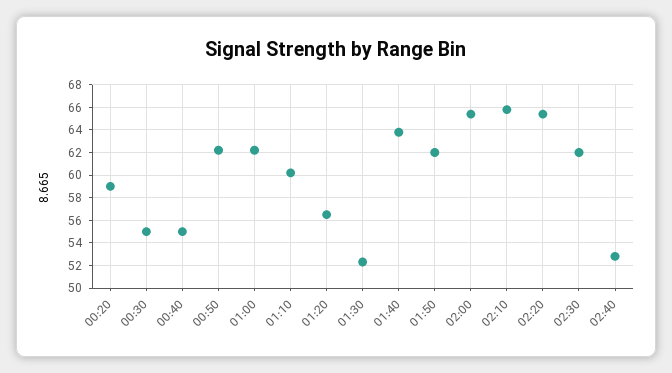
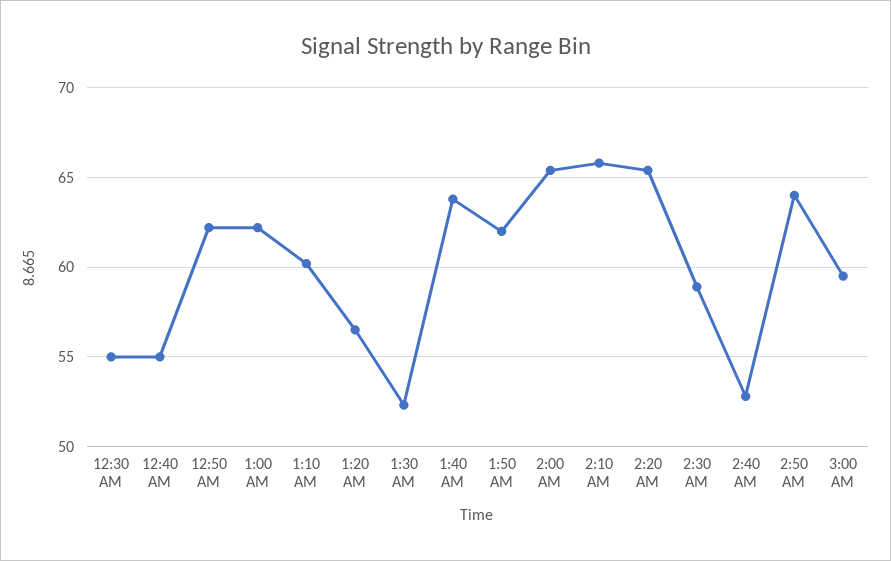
00:20: 59 -> none
02:30: 62 -> 59
2:50 AM: none -> 64
3:00 AM: none -> 59.5

